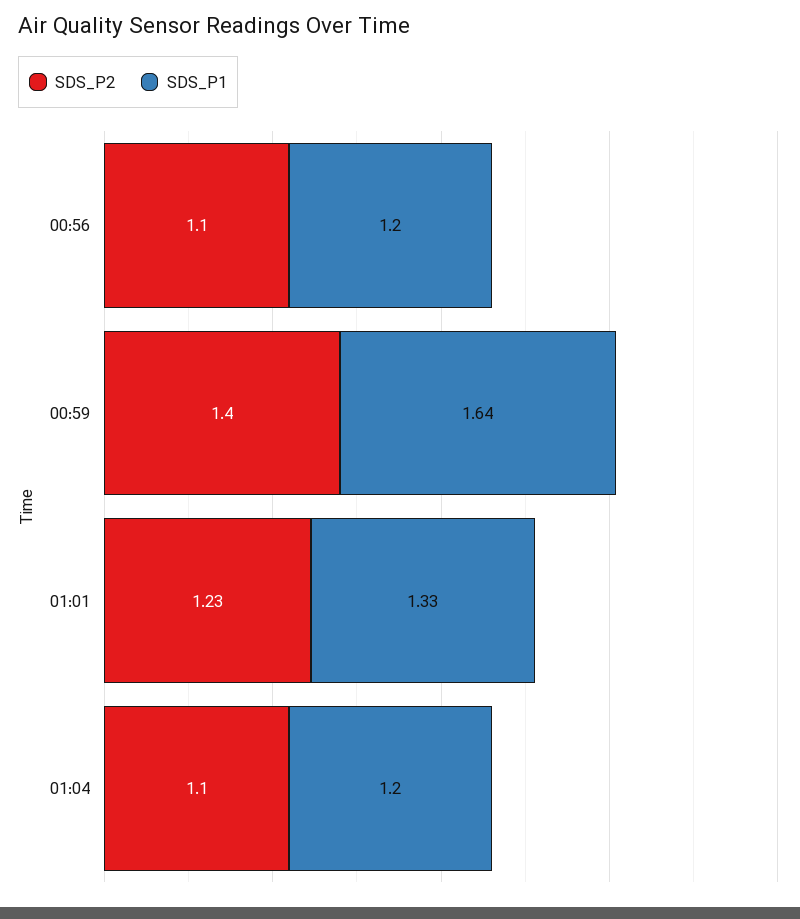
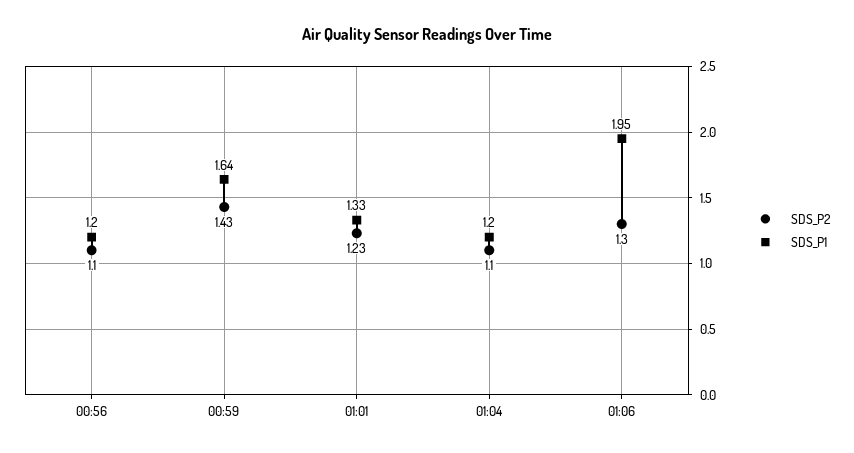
SDS_P2, 00:59: 1.4 -> 1.43
SDS_P2, 01:06: none -> 1.3
SDS_P1, 01:06: none -> 1.95

